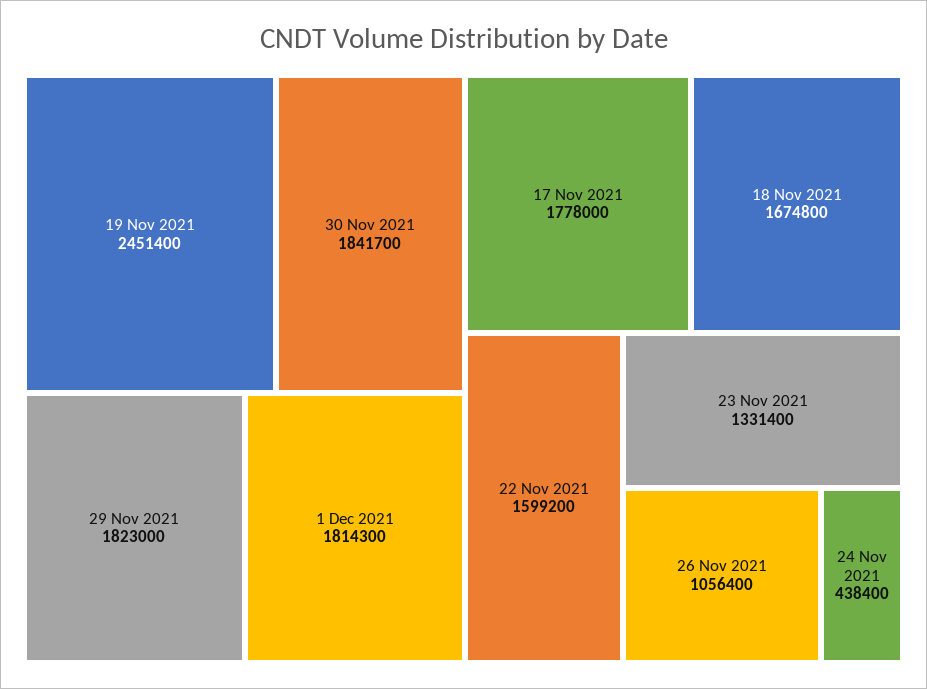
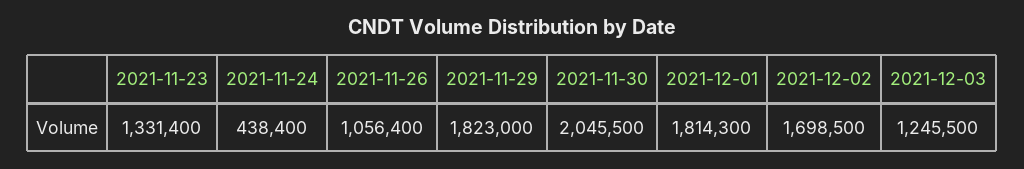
19 Nov 2021: 2451400 -> none
30 Nov 2021: 1841700 -> 2045500
17 Nov 2021: 1778000 -> none
18 Nov 2021: 1674800 -> none
22 Nov 2021: 1599200 -> none
2021-12-02: none -> 1698500
2021-12-03: none -> 1245500

